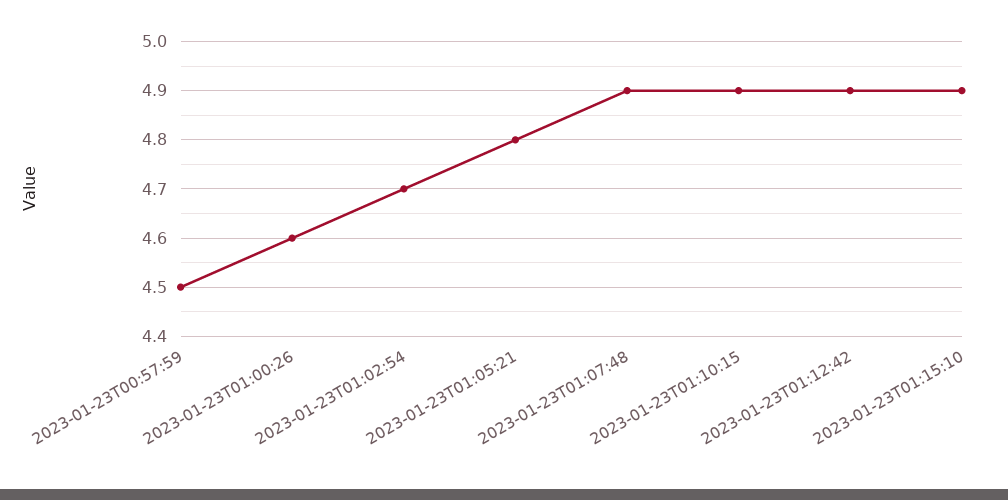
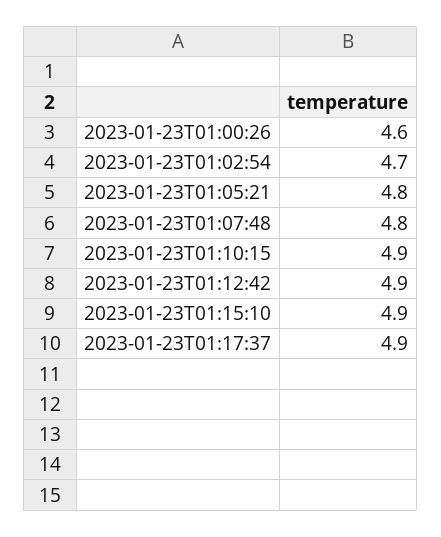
2023-01-23T00:57:59: 4.5 -> none
2023-01-23T01:07:48: 4.9 -> 4.8
2023-01-23T01:17:37: none -> 4.9

